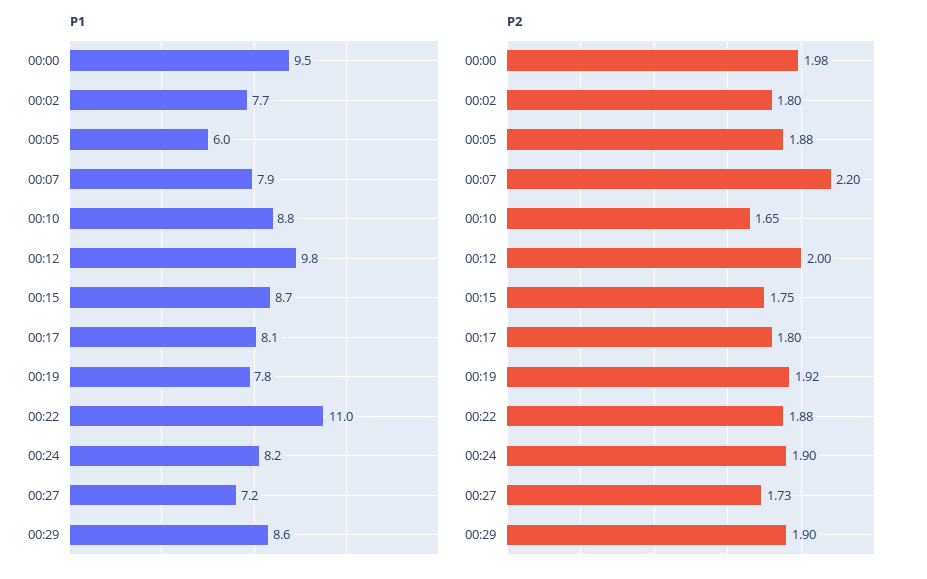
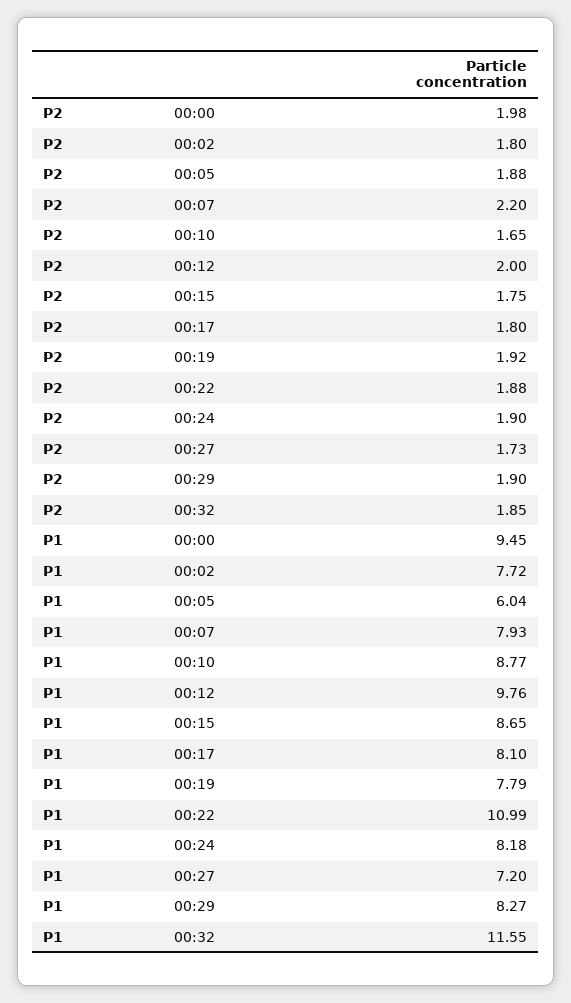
P1, 00:29: 8.6 -> 8.27
P2, 00:32: none -> 1.85
P1, 00:32: none -> 11.55

